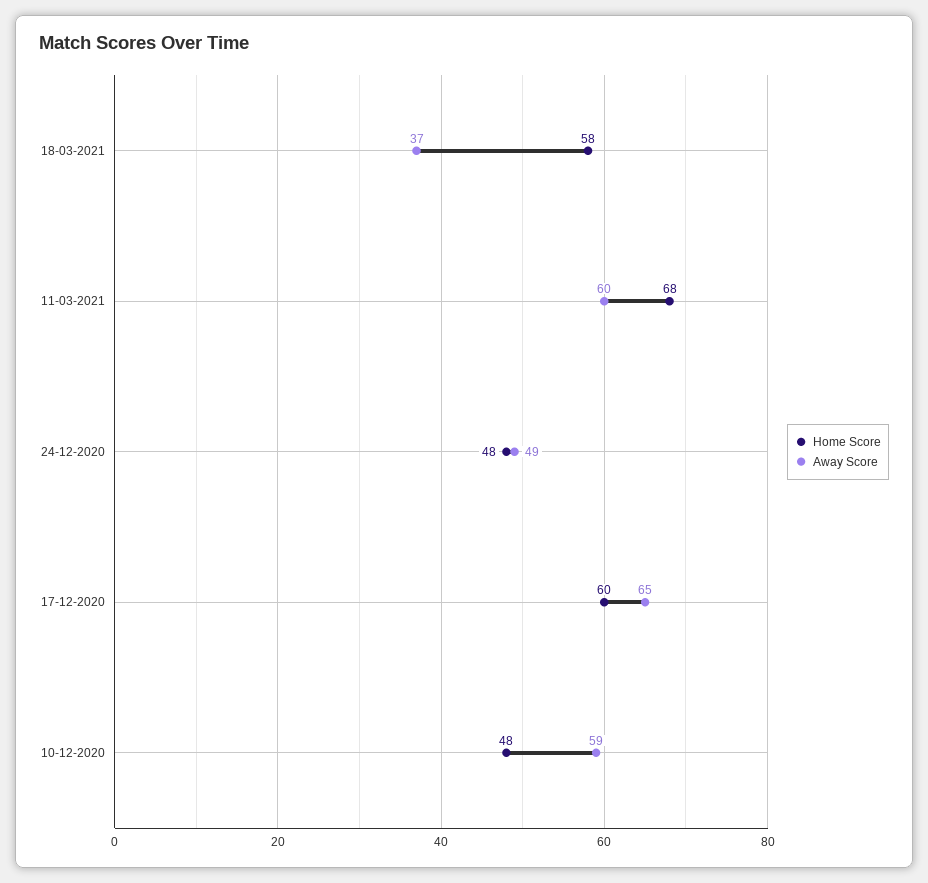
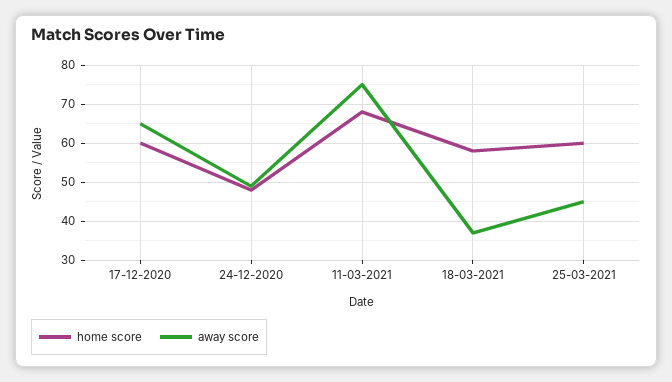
Away Score, 11-03-2021: 60 -> 75
Home Score, 10-12-2020: 48 -> none
Away Score, 10-12-2020: 59 -> none
Home Score, 25-03-2021: none -> 60
Away Score, 25-03-2021: none -> 45

